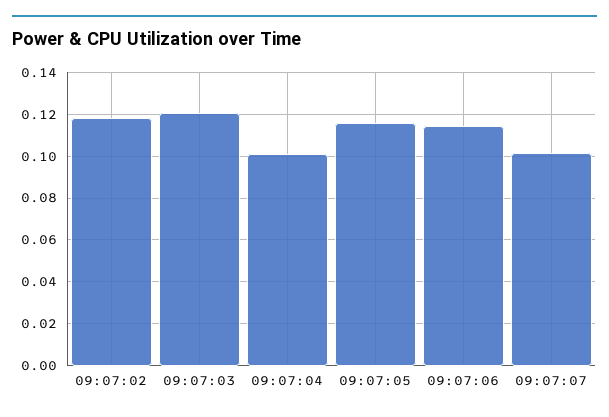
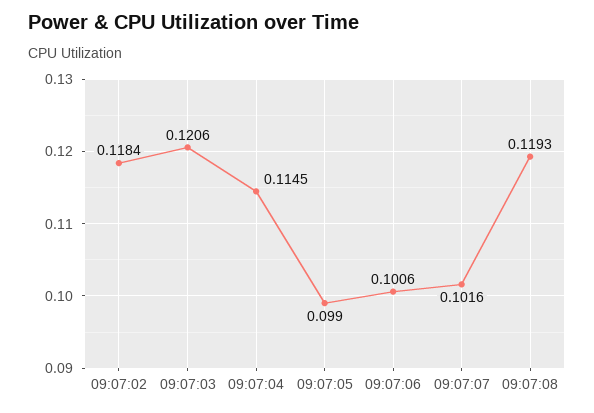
09:07:04: 0.1 -> 0.1145
09:07:05: 0.115 -> 0.099
09:07:06: 0.115 -> 0.1006
09:07:08: none -> 0.1193

